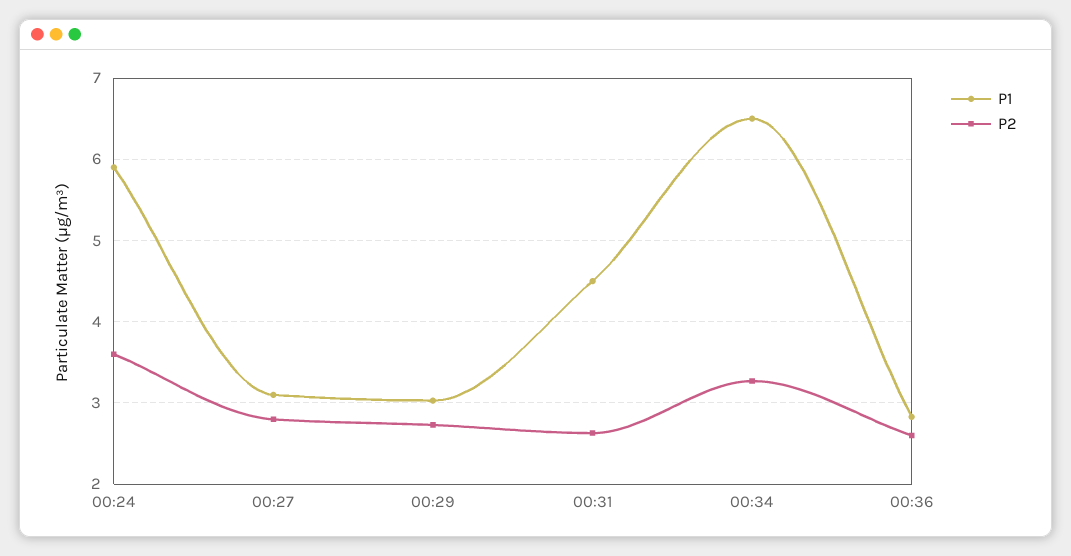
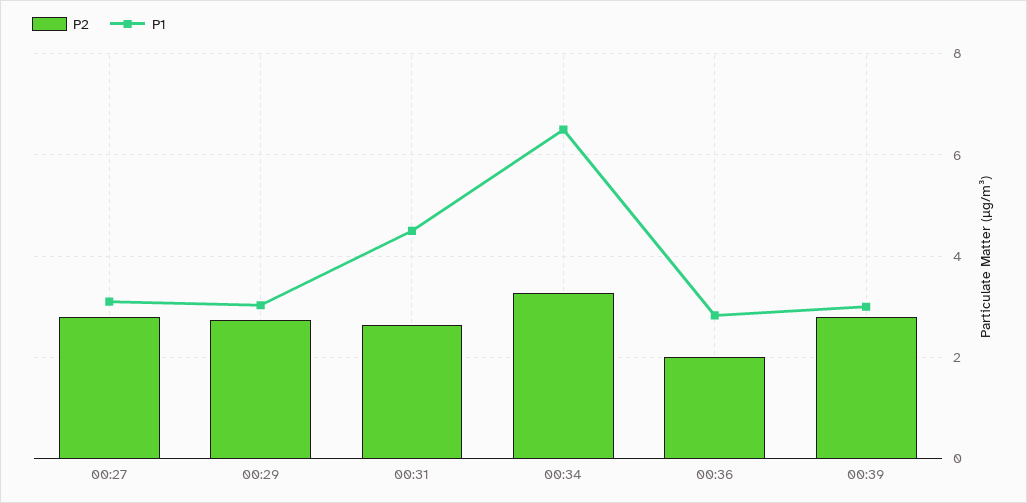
P1, 00:24: 5.9 -> none
P2, 00:24: 3.6 -> none
P2, 00:36: 2.6 -> 2
P2, 00:39: none -> 2.8
P1, 00:39: none -> 3

